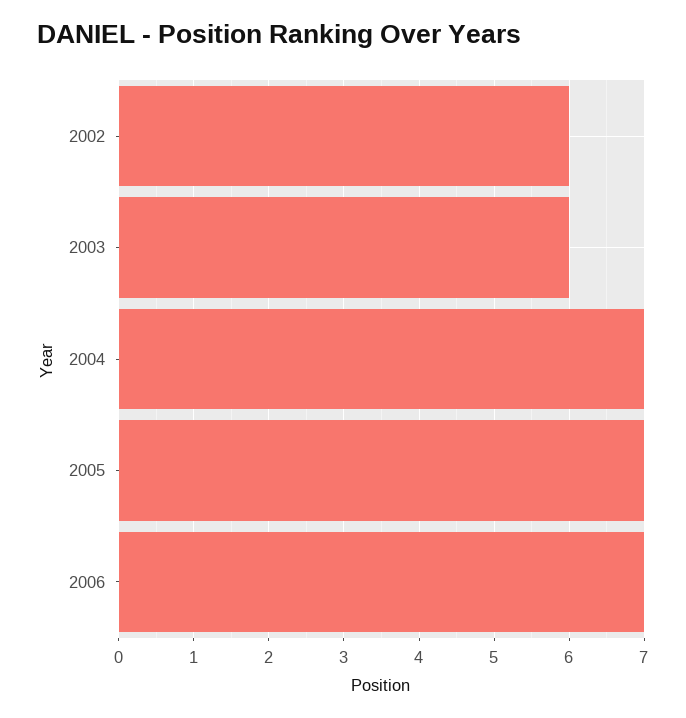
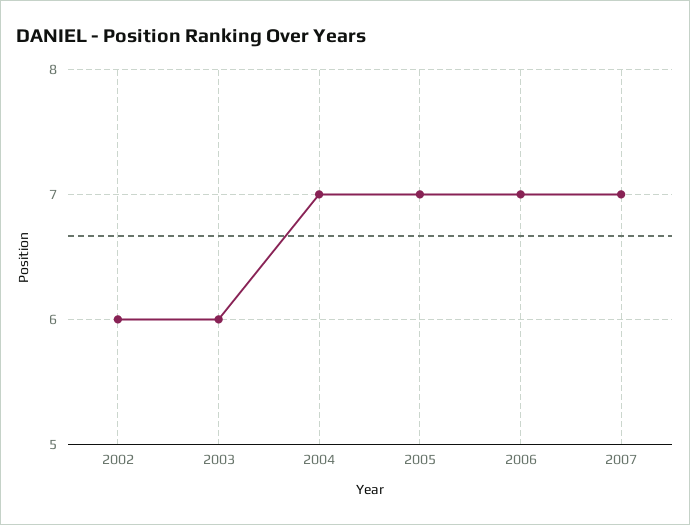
2007: none -> 7

